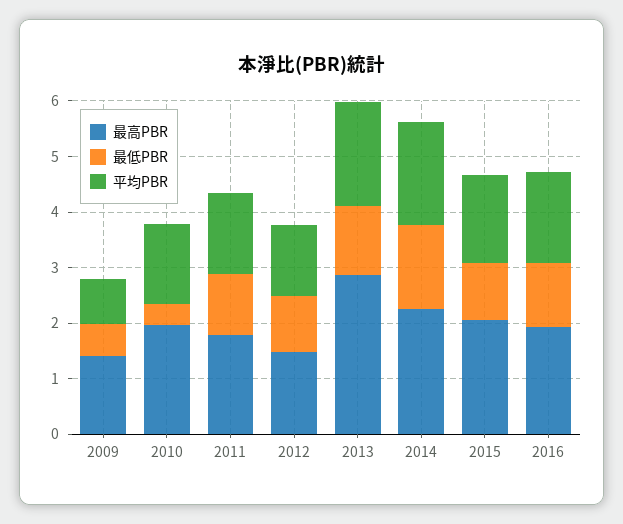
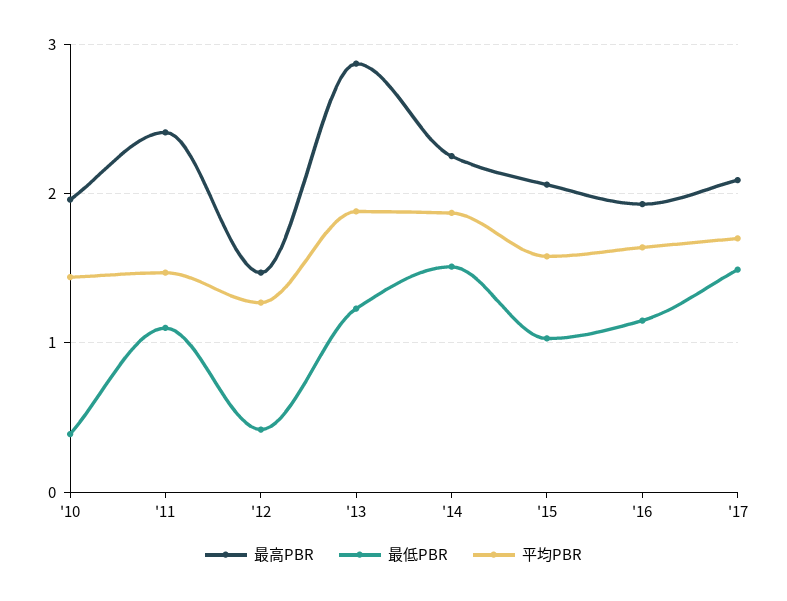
最高PBR, 2009: 1.4 -> none
最低PBR, 2009: 0.6 -> none
平均PBR, 2009: 0.8 -> none
最高PBR, 2011: 1.8 -> 2.4
最低PBR, 2012: 1 -> 0.4
最高PBR, '17: none -> 2.1
最低PBR, '17: none -> 1.5
平均PBR, '17: none -> 1.7

